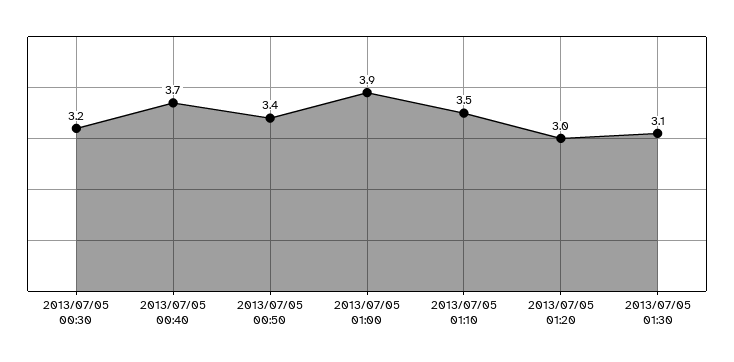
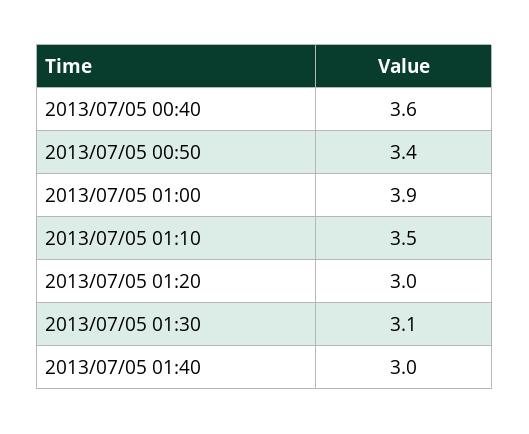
2013/07/05 00:30: 3.2 -> none
2013/07/05 00:40: 3.7 -> 3.6
2013/07/05 01:40: none -> 3

